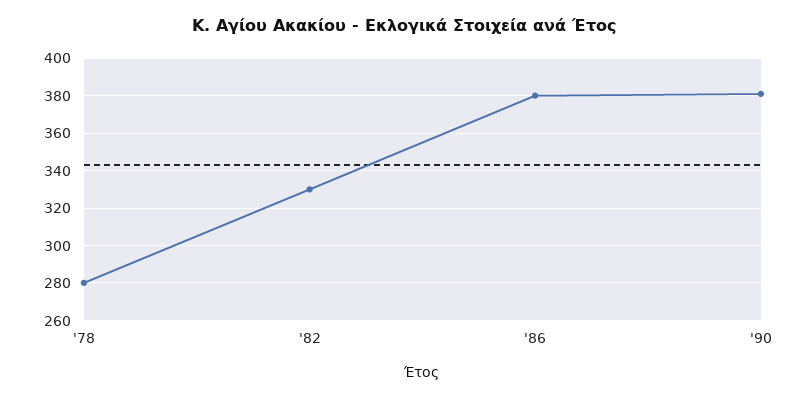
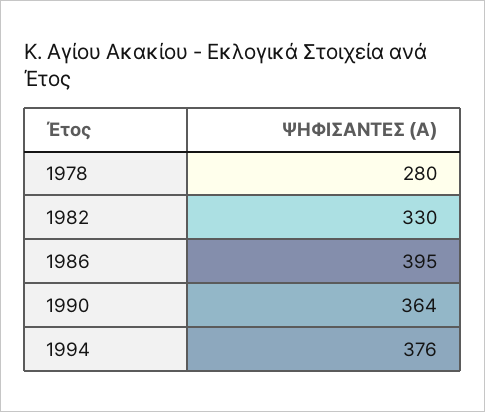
'86: 380 -> 395
'90: 380 -> 364
1994: none -> 376

